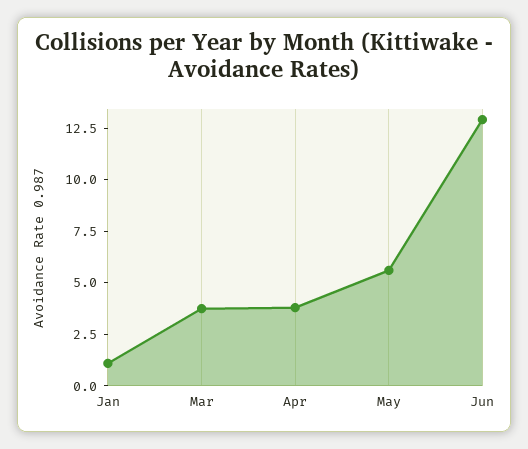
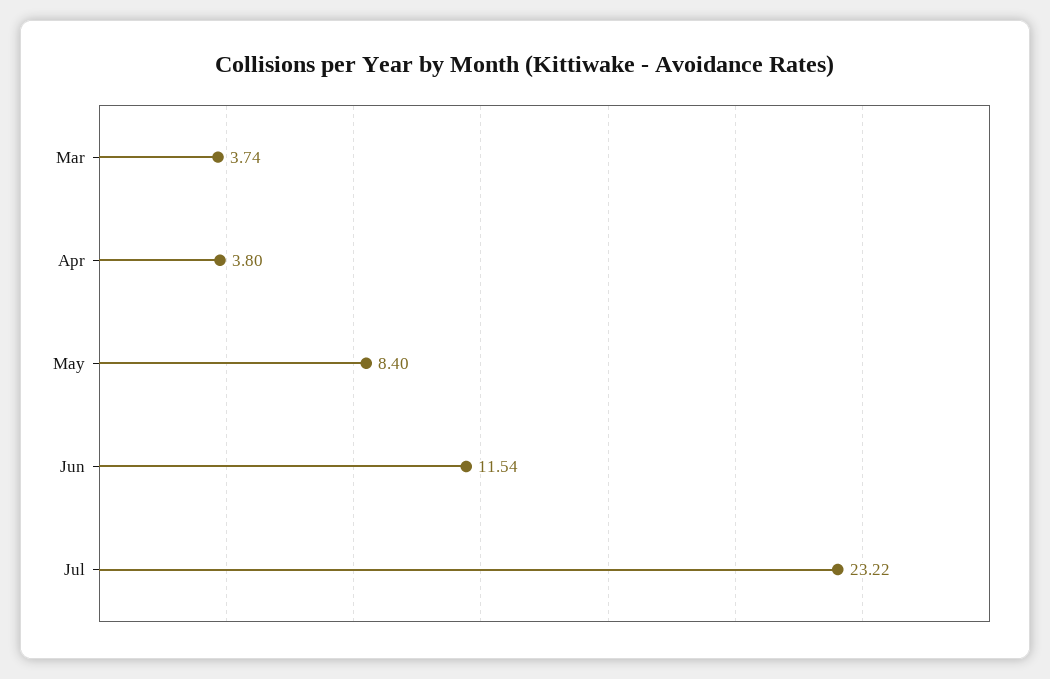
Jan: 1 -> none
May: 5.5 -> 8.4
Jun: 13 -> 11.54
Jul: none -> 23.22

